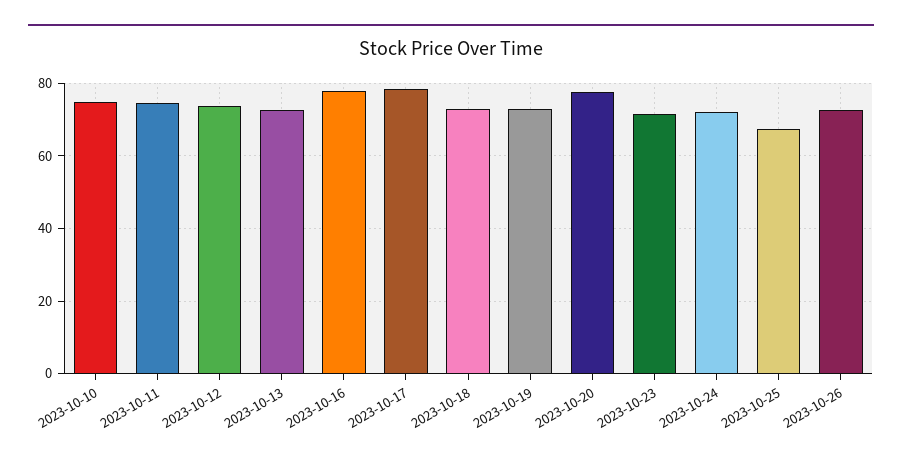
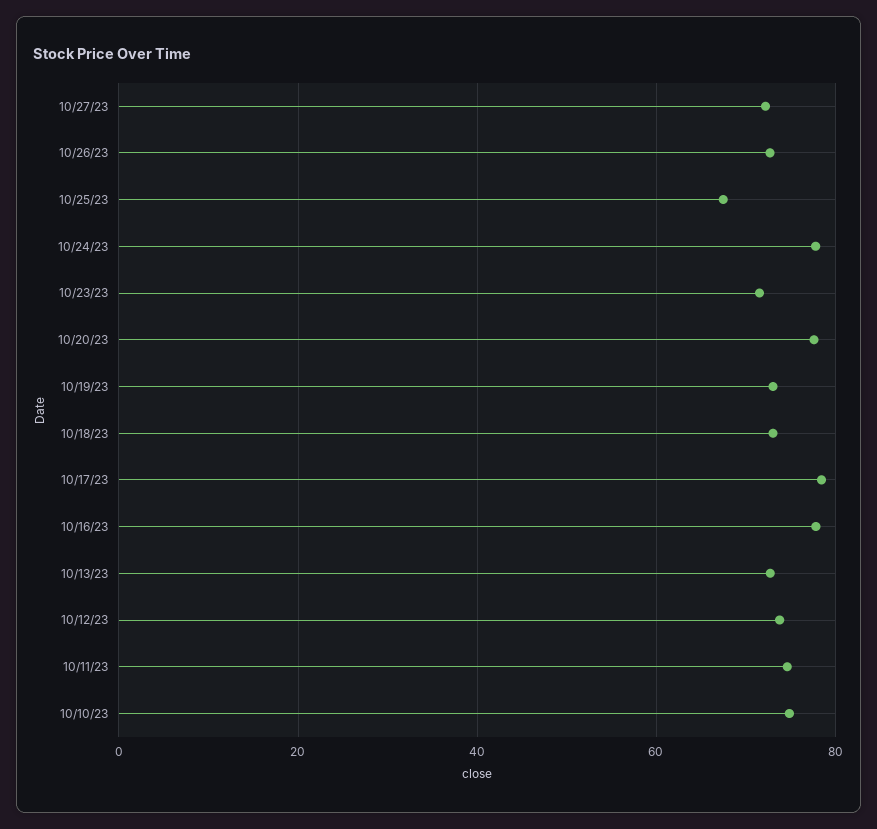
2023-10-24: 72 -> 78
10/27/23: none -> 72

